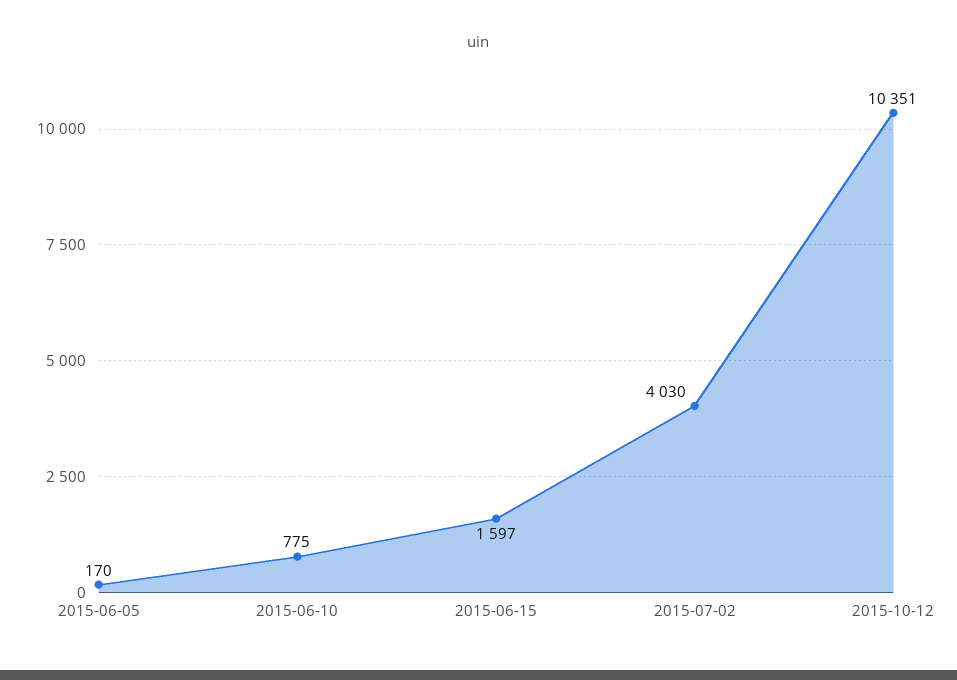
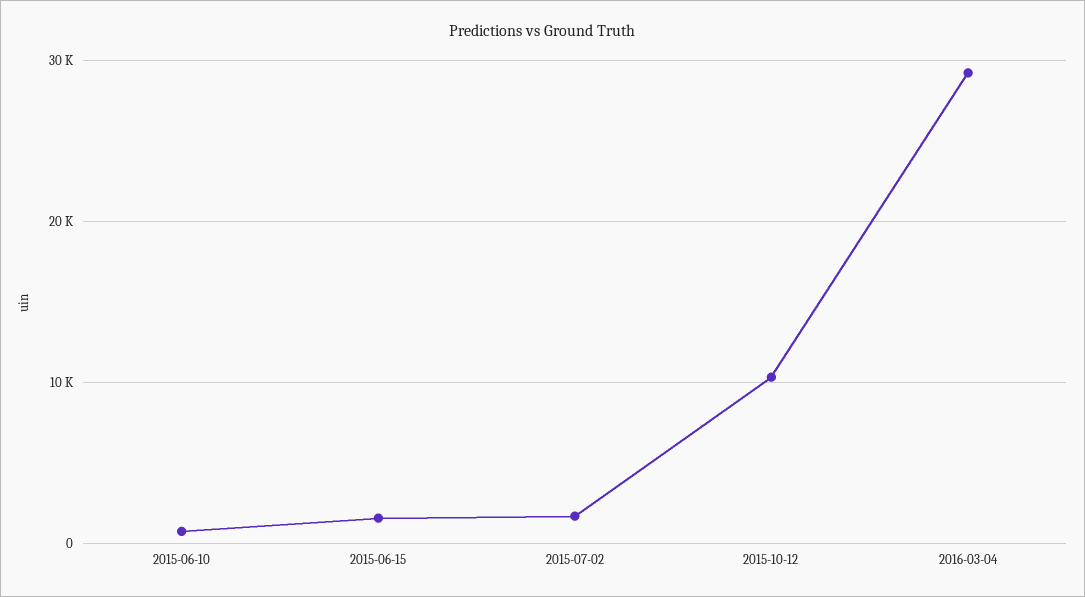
2015-06-05: 170 -> none
2015-07-02: 4030 -> 2000
2016-03-04: none -> 29000

